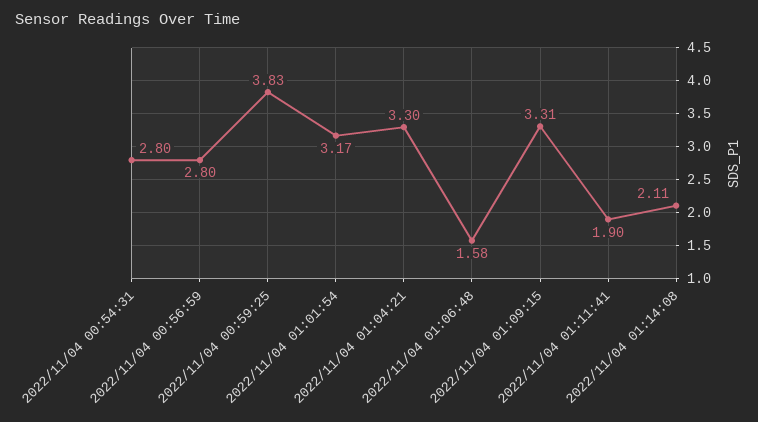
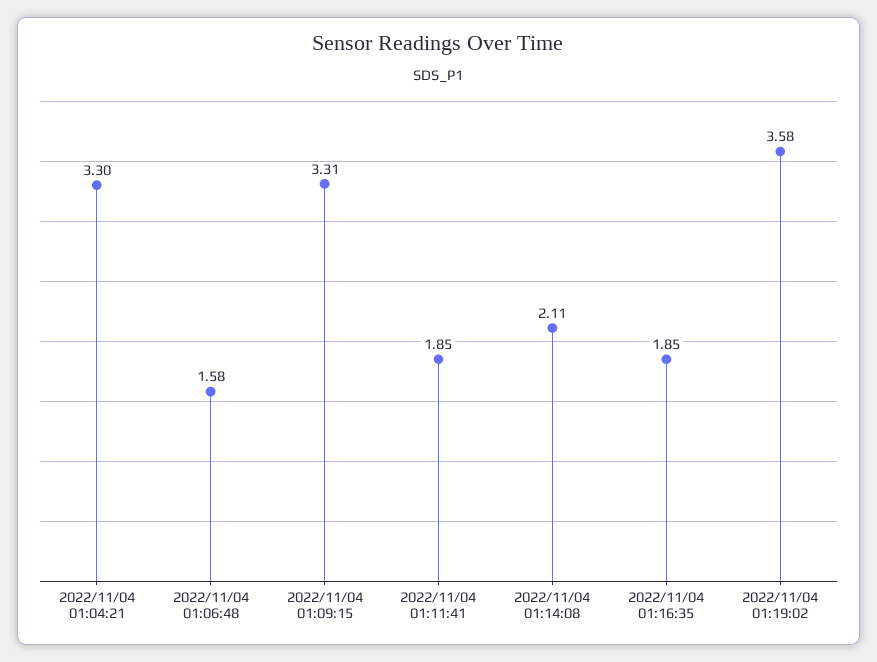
2022/11/04 00:54:31: 2.8 -> none
2022/11/04 00:56:59: 2.8 -> none
2022/11/04 00:59:25: 3.83 -> none
2022/11/04 01:01:54: 3.17 -> none
2022/11/04 01:11:41: 1.9 -> 1.85
2022/11/04 01:16:35: none -> 1.85
2022/11/04 01:19:02: none -> 3.58

